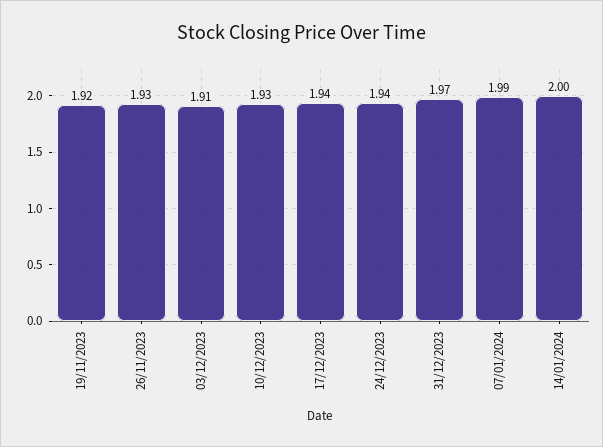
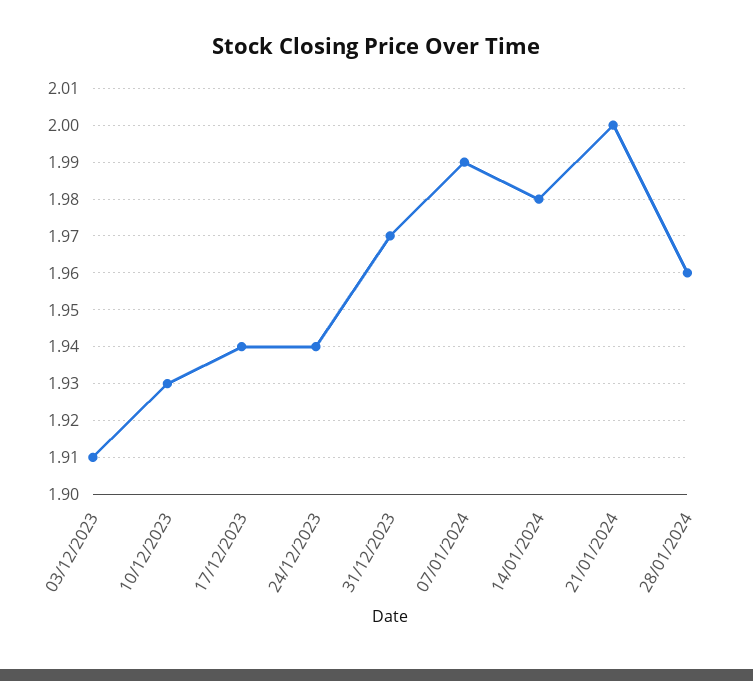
19/11/2023: 1.92 -> none
26/11/2023: 1.93 -> none
14/01/2024: 2 -> 1.98
21/01/2024: none -> 2
28/01/2024: none -> 1.96

